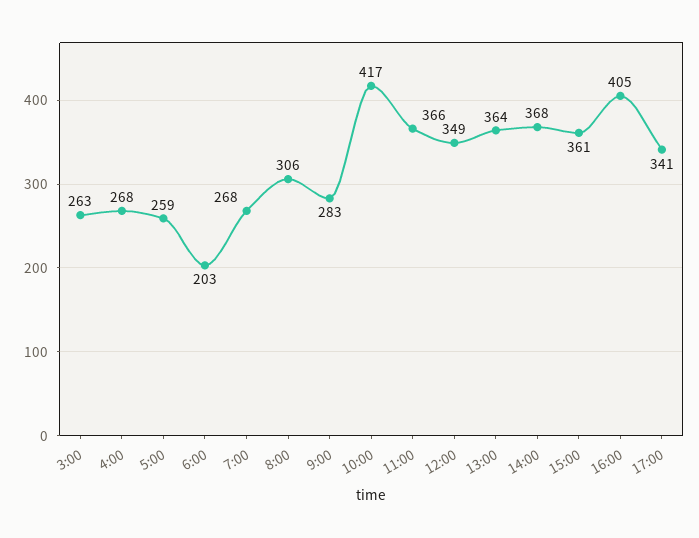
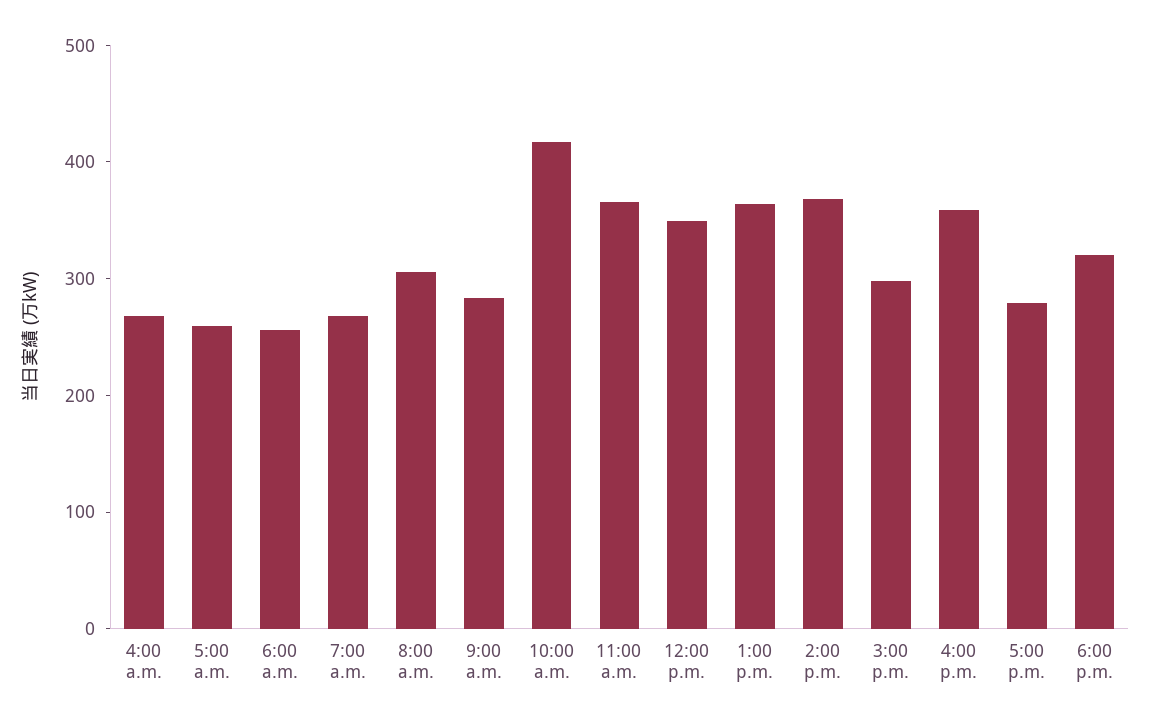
3:00: 263 -> none
6:00: 203 -> 260
15:00: 361 -> 300
16:00: 405 -> 360
17:00: 341 -> 280
6:00 p.m.: none -> 320

